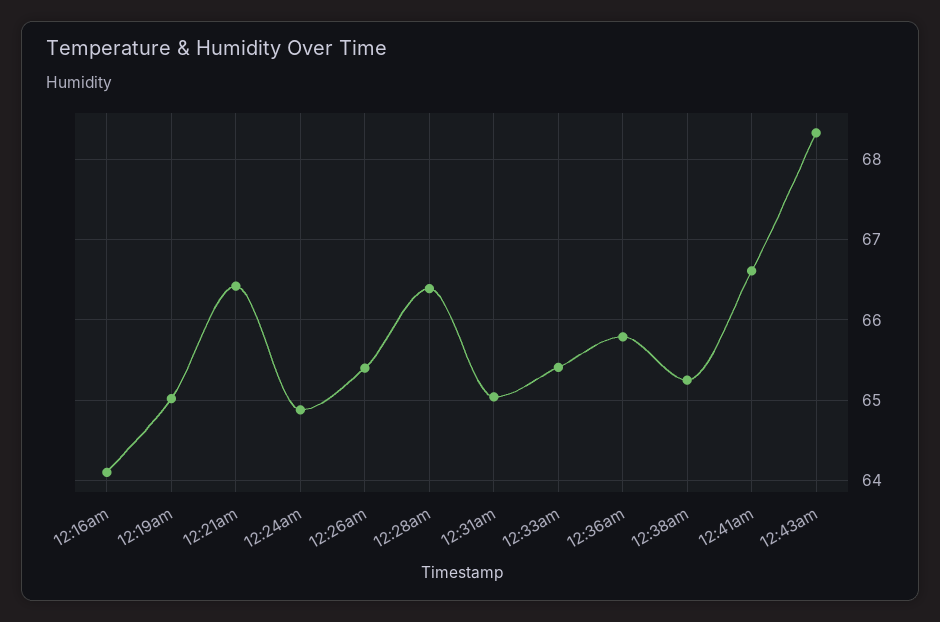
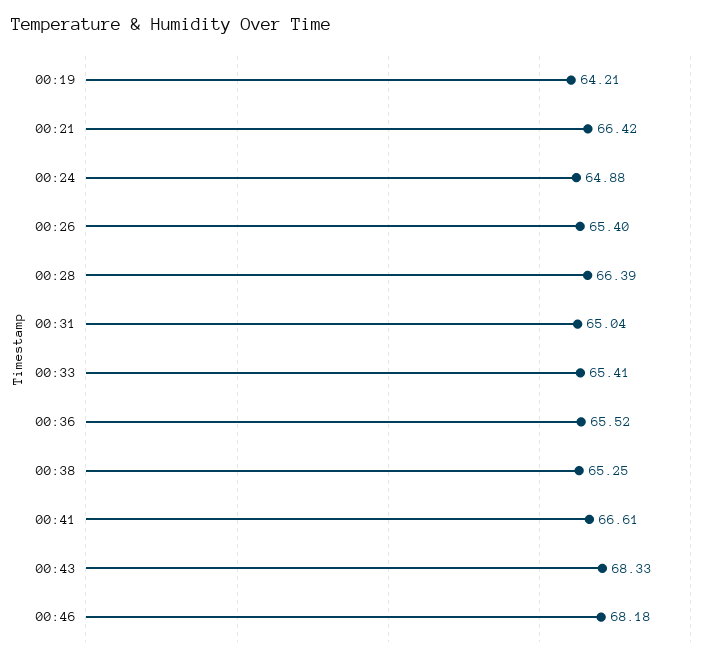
12:16am: 64.1 -> none
12:19am: 65 -> 64.21
12:36am: 65.8 -> 65.52
00:46: none -> 68.18

